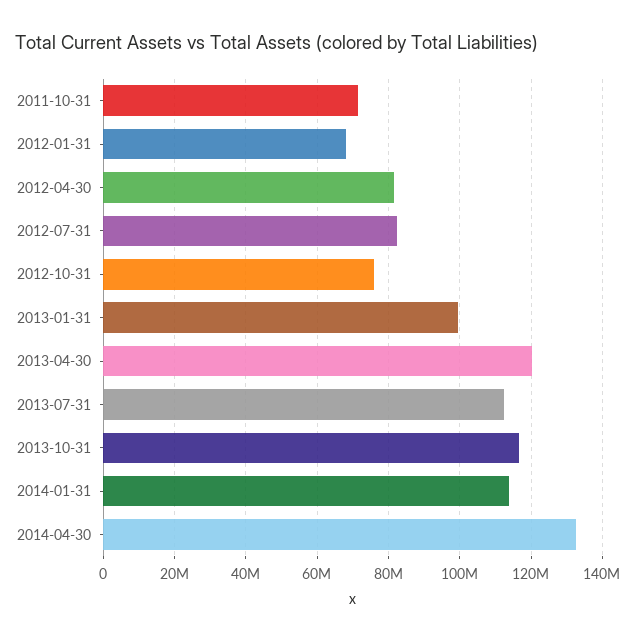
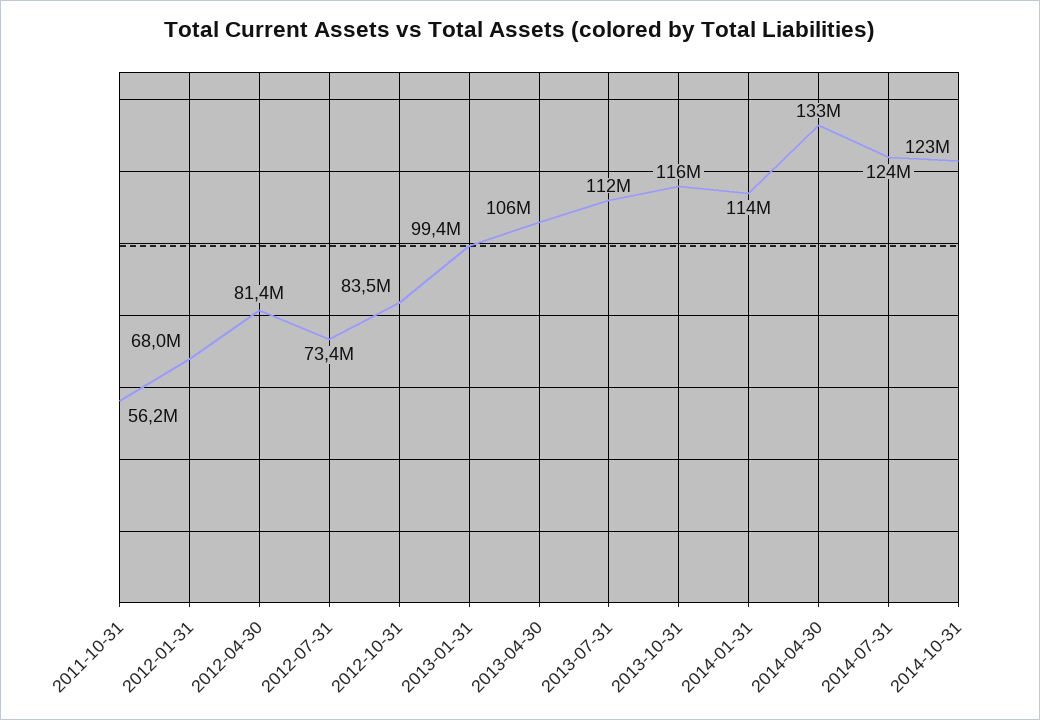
2011-10-31: 72000000 -> 56200000
2012-07-31: 82000000 -> 73400000
2012-10-31: 76000000 -> 83500000
2013-04-30: 120000000 -> 106000000
2014-07-31: none -> 124000000
2014-10-31: none -> 123000000

